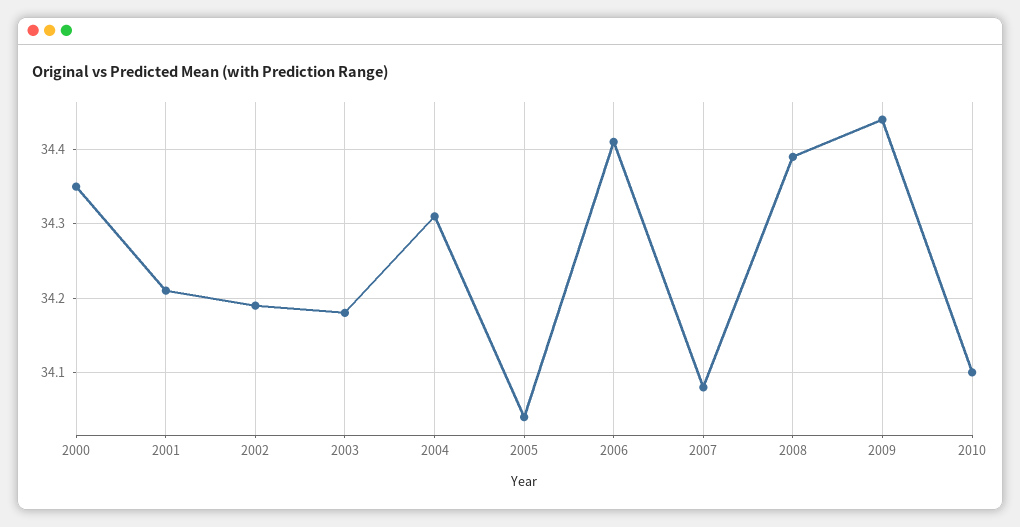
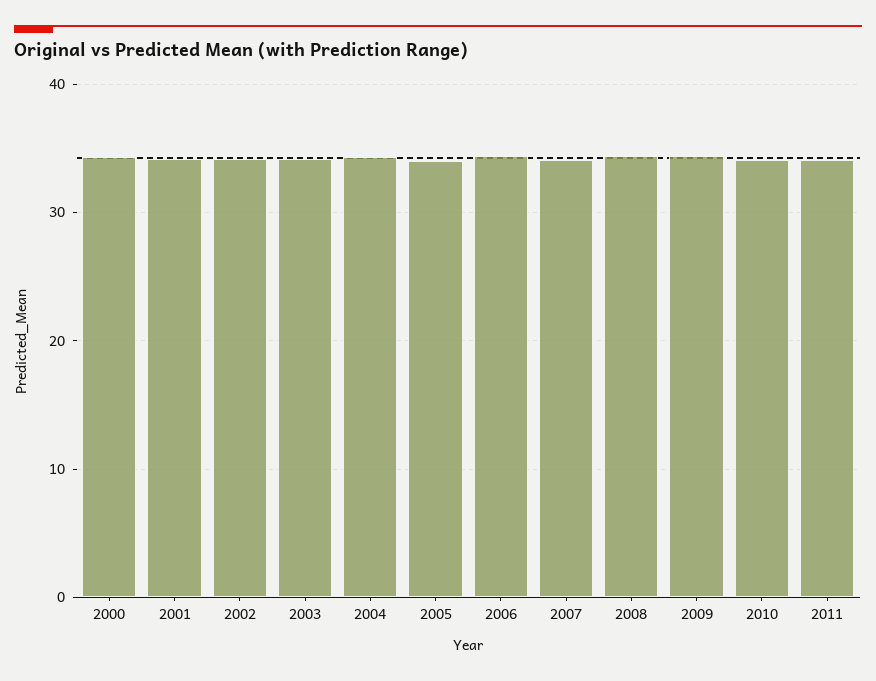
2011: none -> 34

